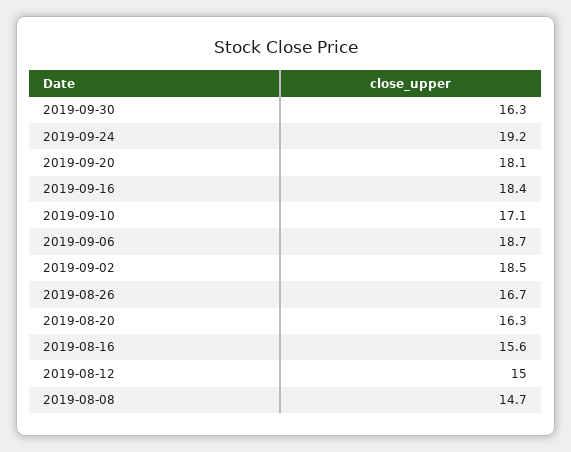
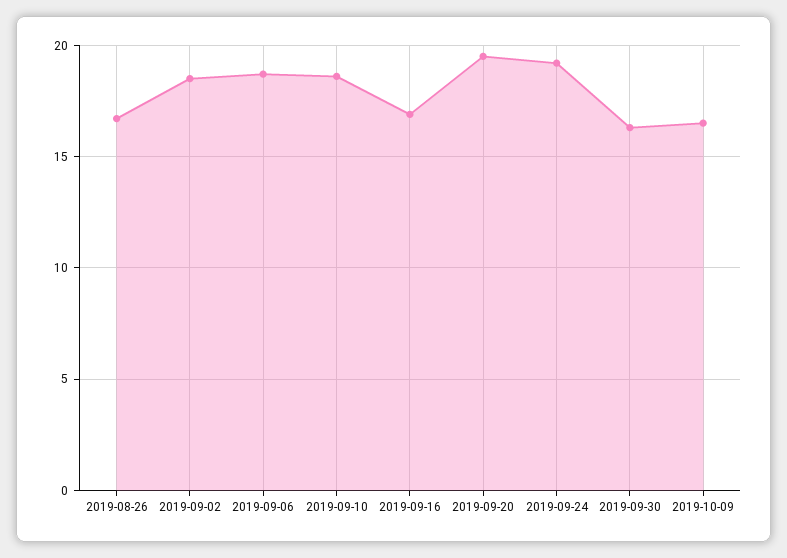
2019-09-20: 18.1 -> 19.5
2019-09-16: 18.4 -> 17
2019-09-10: 17.1 -> 18.5
2019-08-20: 16.3 -> none
2019-08-16: 15.6 -> none
2019-08-12: 15 -> none
2019-08-08: 14.7 -> none
2019-10-09: none -> 16.5

